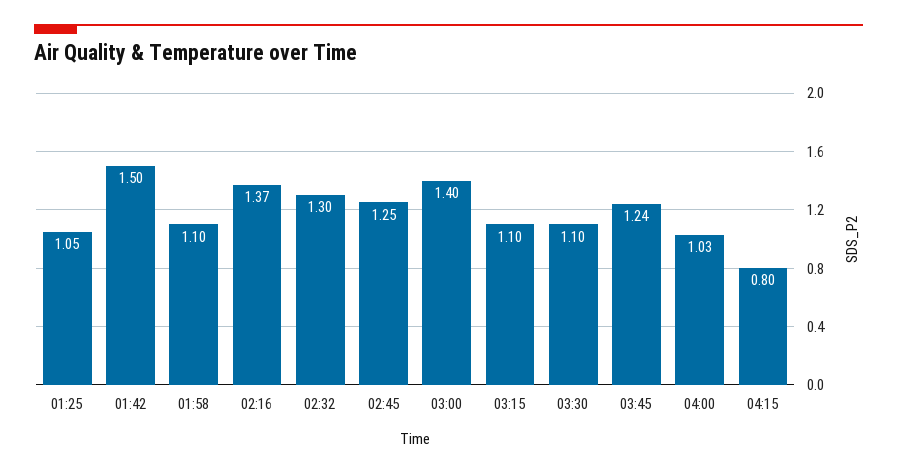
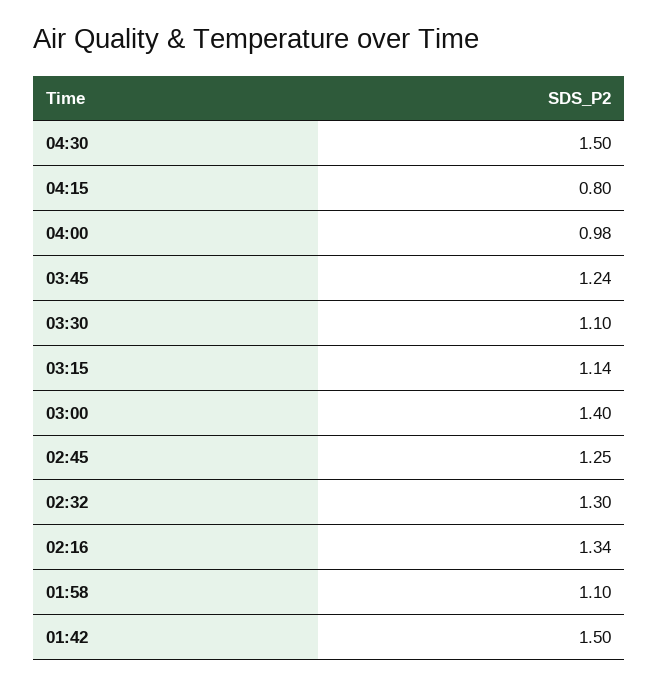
01:25: 1.05 -> none
02:16: 1.37 -> 1.34
03:15: 1.1 -> 1.14
04:00: 1.03 -> 0.98
04:30: none -> 1.5

